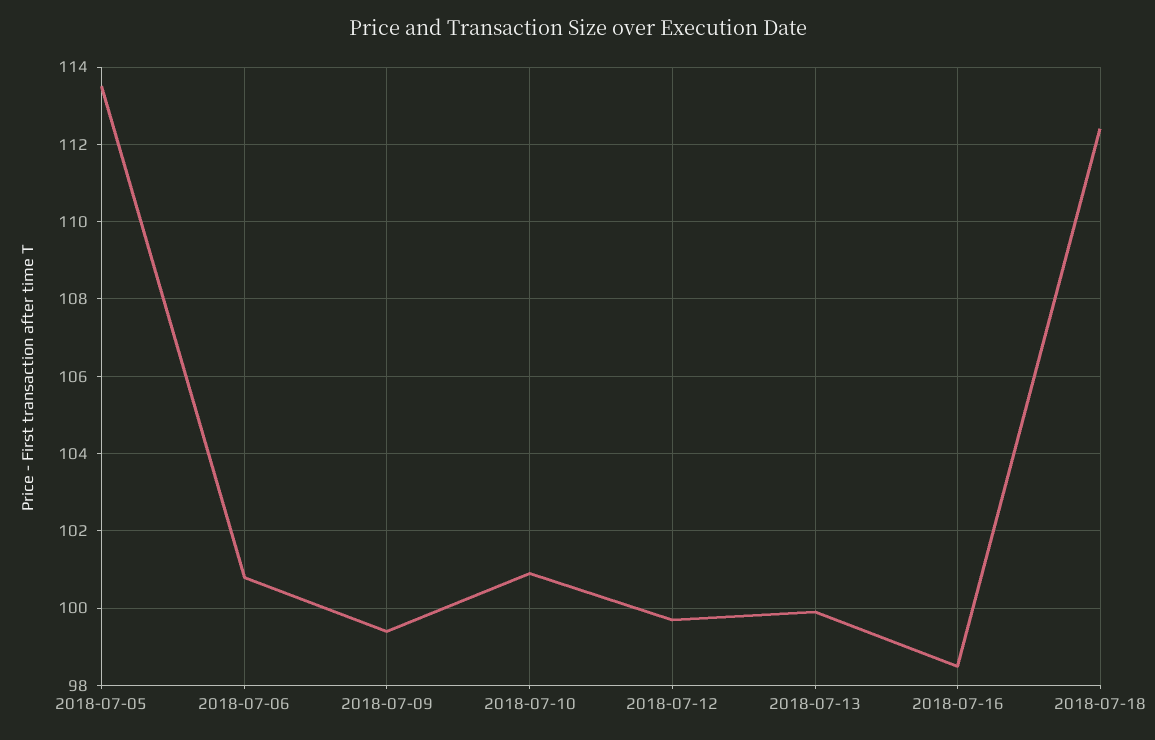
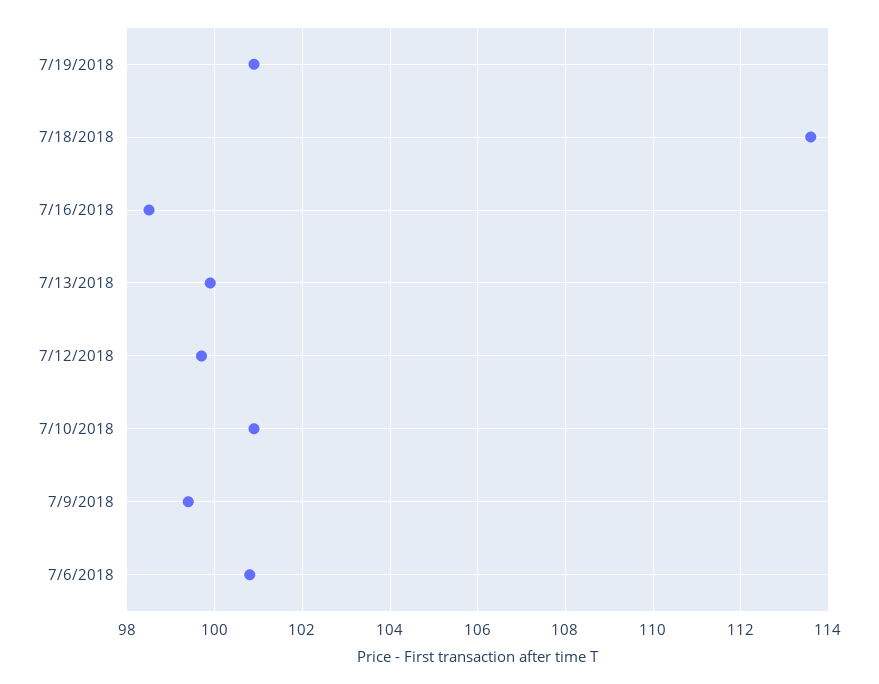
2018-07-05: 113.5 -> none
2018-07-18: 112.5 -> 113.5
7/19/2018: none -> 101

